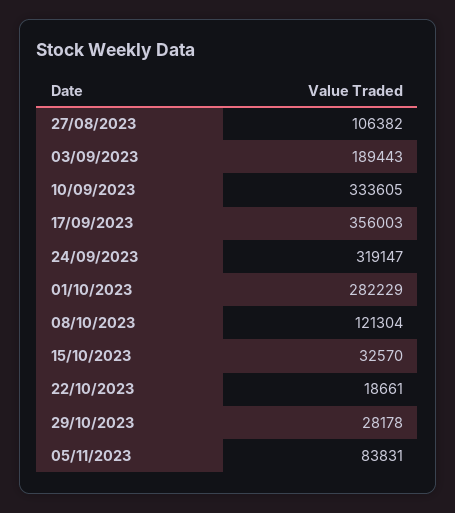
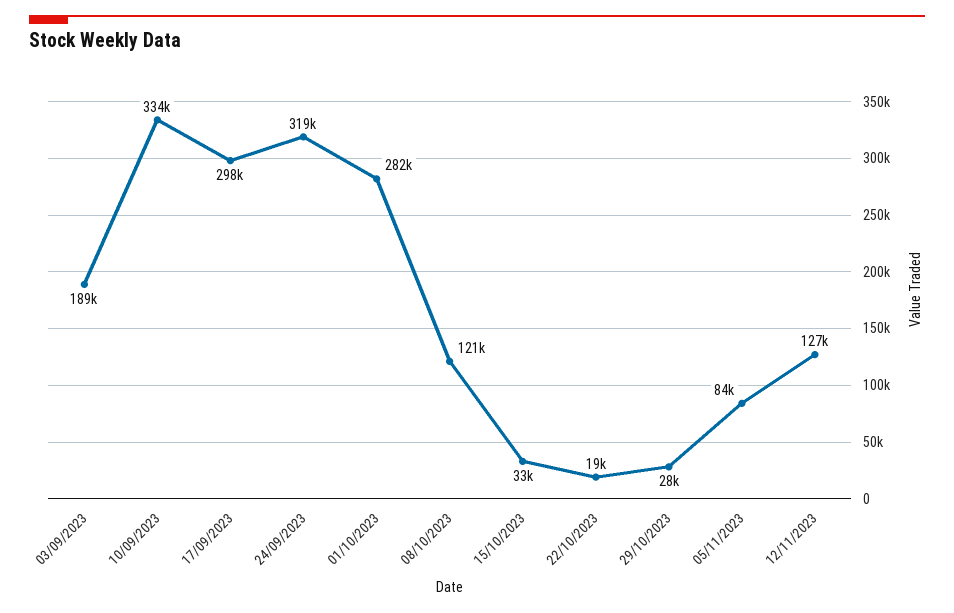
27/08/2023: 106382 -> none
17/09/2023: 356003 -> 298000
12/11/2023: none -> 127000

